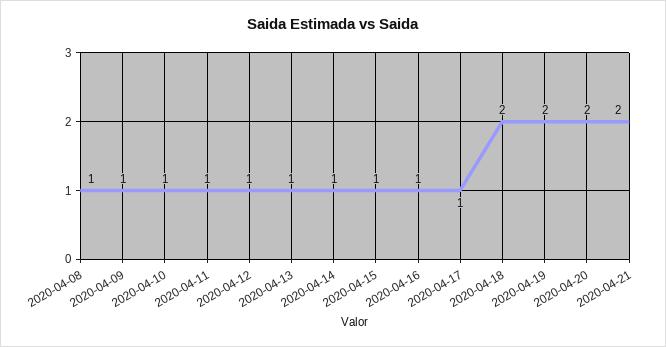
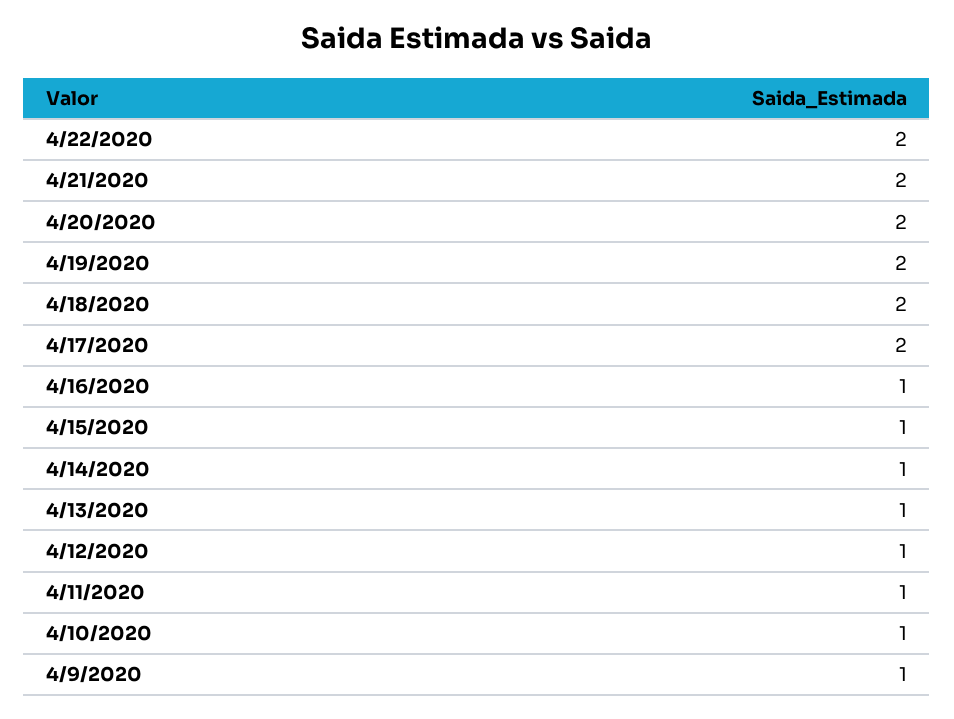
2020-04-08: 1 -> none
2020-04-17: 1 -> 2
4/22/2020: none -> 2

